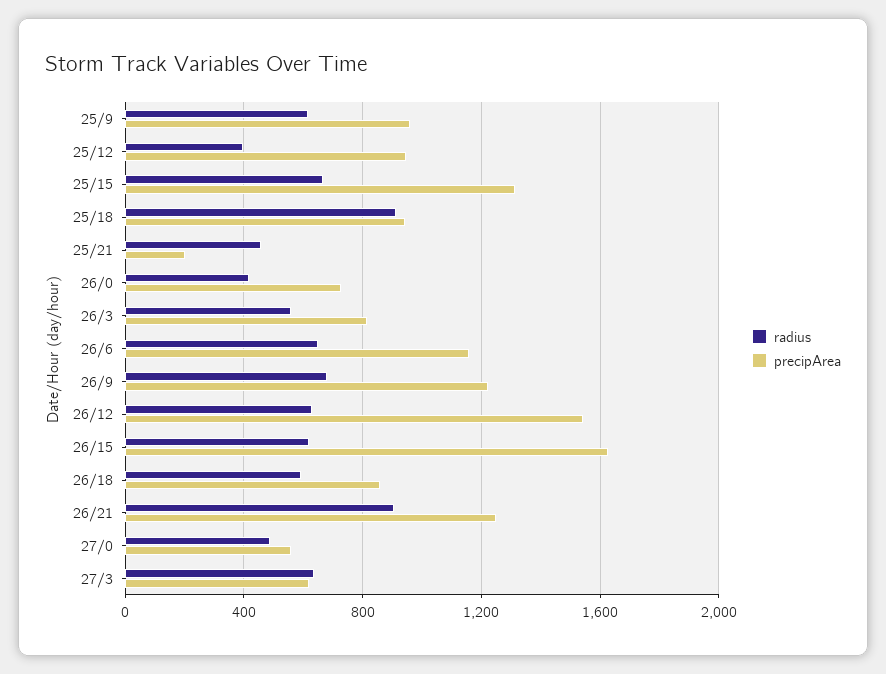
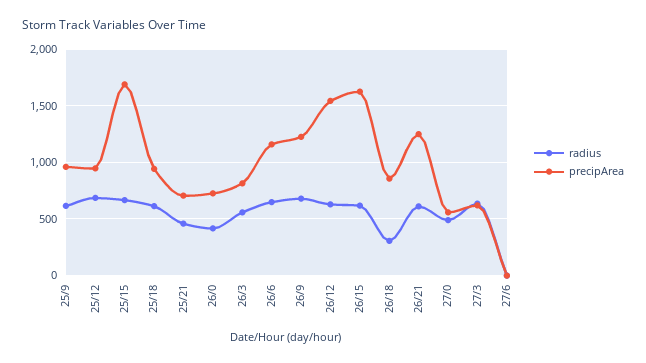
radius, 25/12: 400 -> 700
precipArea, 25/15: 1300 -> 1700
radius, 25/18: 900 -> 600
precipArea, 25/21: 200 -> 700
radius, 26/18: 600 -> 300
radius, 26/21: 900 -> 600
radius, 27/6: none -> 0
precipArea, 27/6: none -> 0

